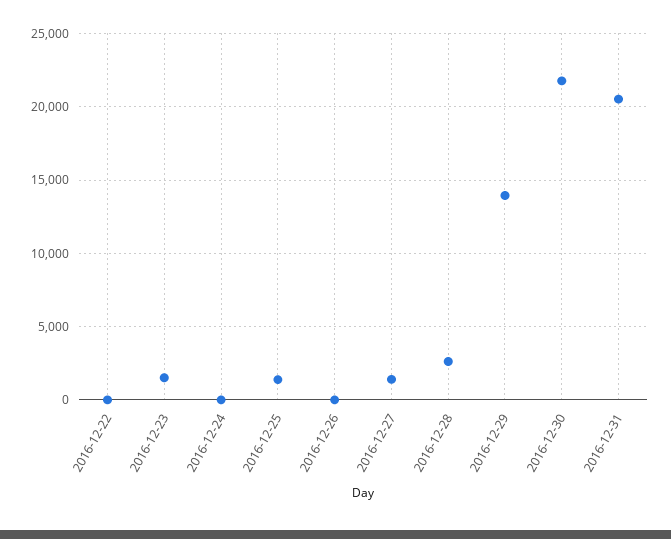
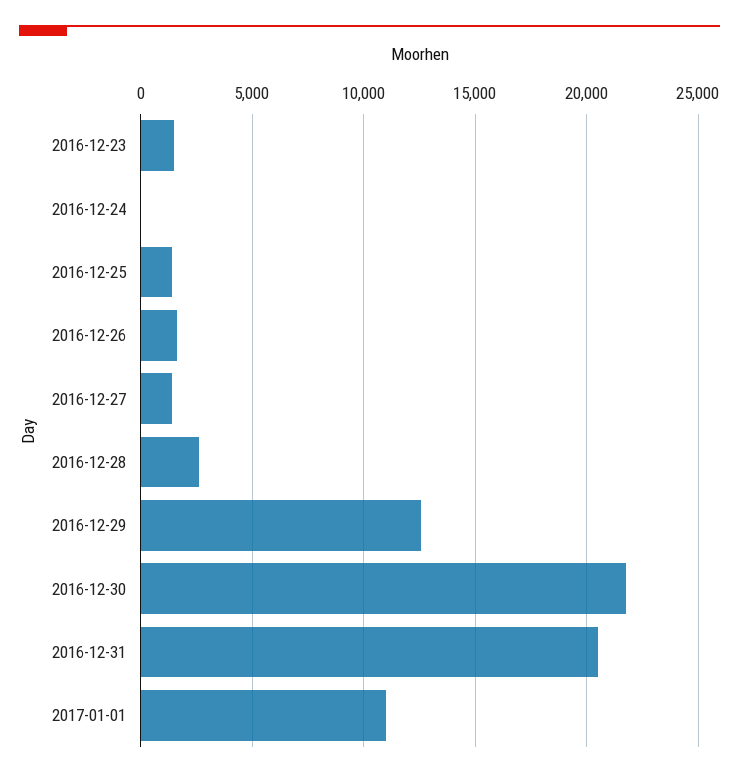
2016-12-22: 0 -> none
2016-12-26: 0 -> 1500
2016-12-29: 14000 -> 12500
2017-01-01: none -> 11000

